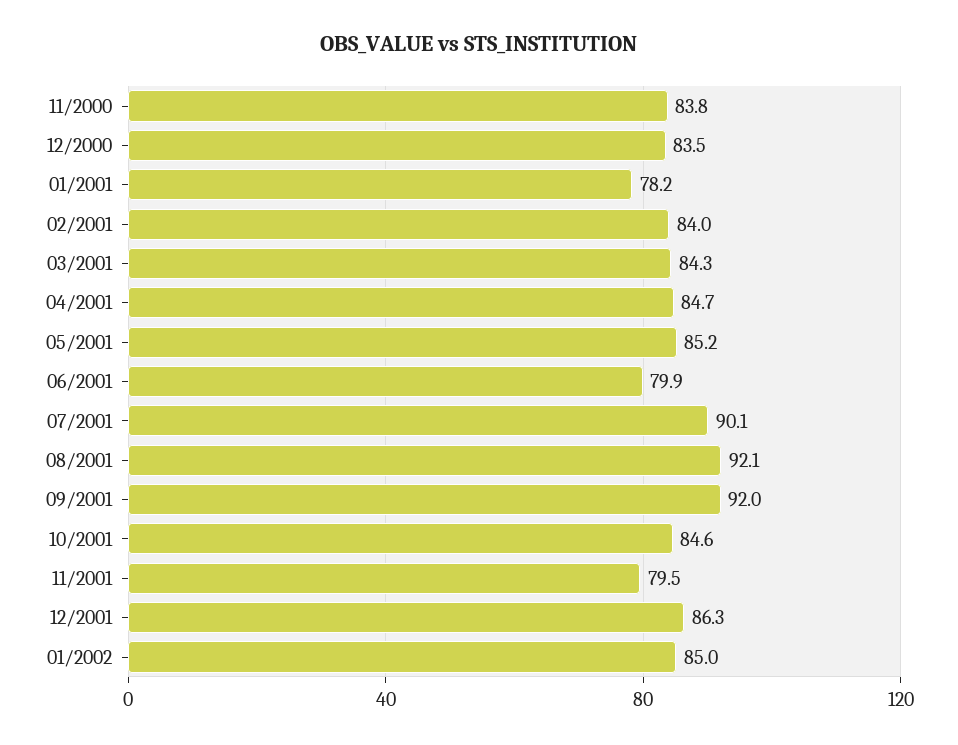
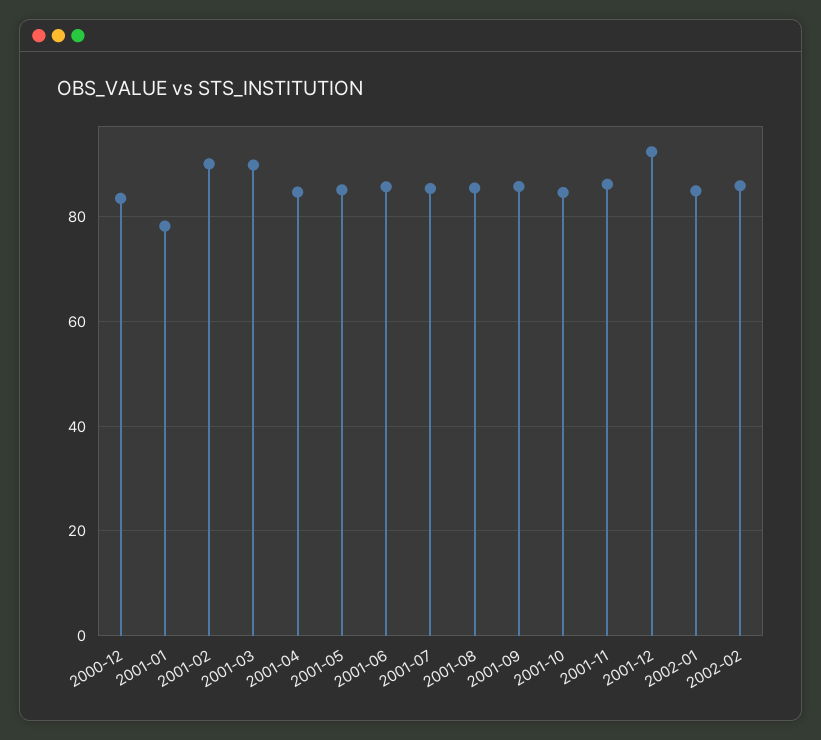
11/2000: 83.8 -> none
02/2001: 84 -> 90
03/2001: 84.3 -> 90
06/2001: 79.9 -> 86
07/2001: 90.1 -> 86
08/2001: 92.1 -> 86
09/2001: 92 -> 86
11/2001: 79.5 -> 86
12/2001: 86.3 -> 92
2002-02: none -> 86

